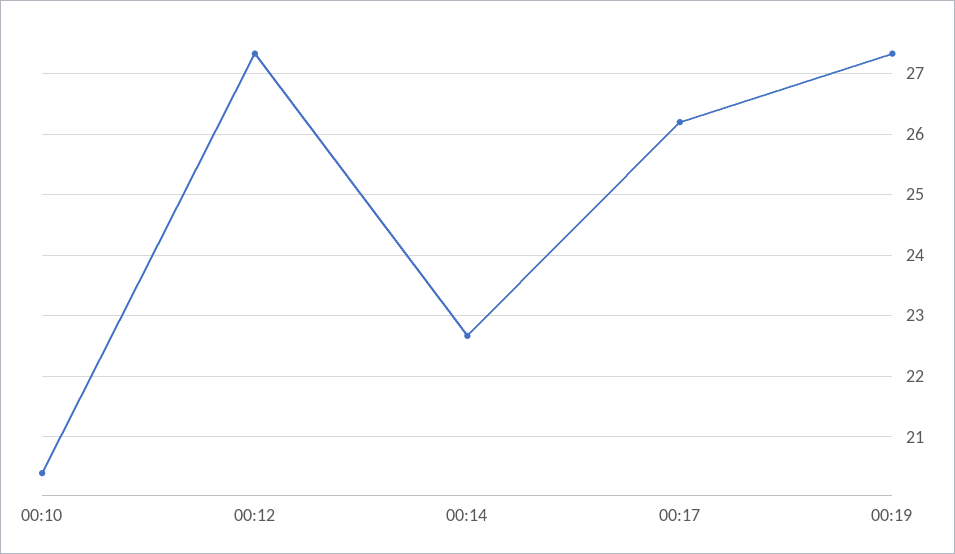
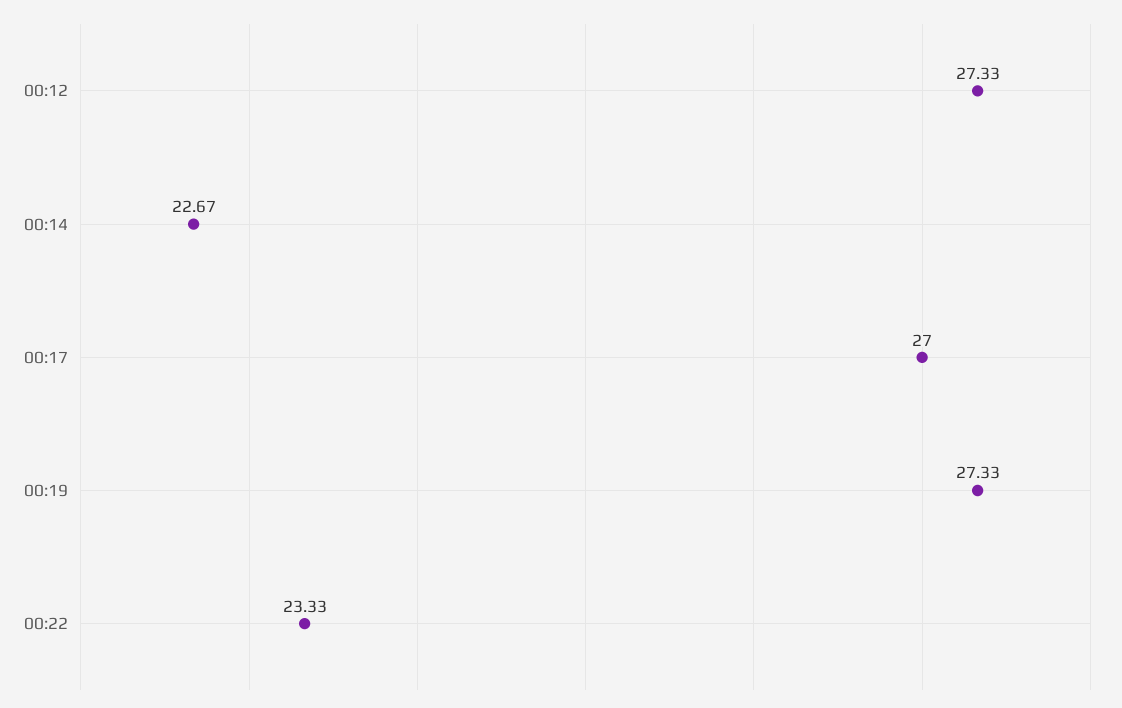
00:10: 20.4 -> none
00:17: 26.2 -> 27
00:22: none -> 23.33

